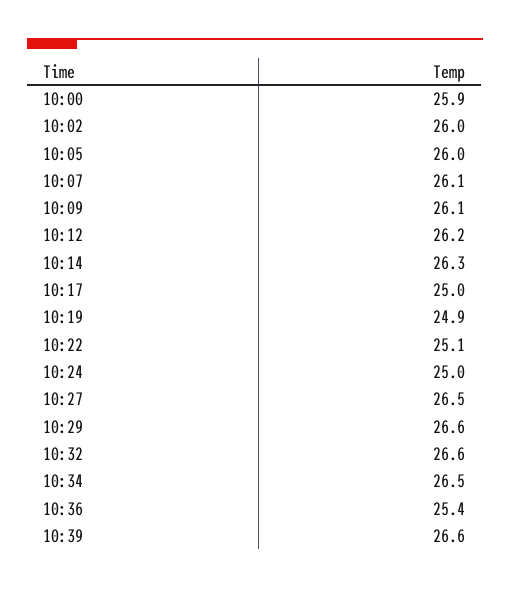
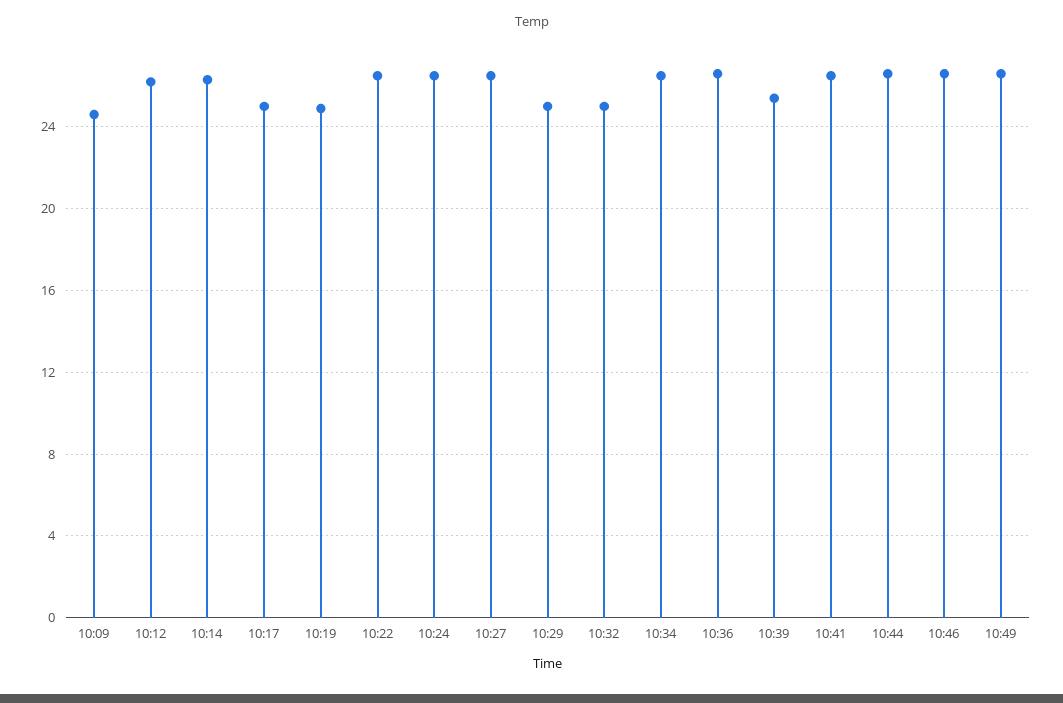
10:00: 25.9 -> none
10:02: 26 -> none
10:05: 26 -> none
10:07: 26.1 -> none
10:09: 26.1 -> 24.5
10:22: 25.1 -> 26.5
10:24: 25 -> 26.5
10:29: 26.6 -> 25
10:32: 26.6 -> 25
10:36: 25.4 -> 26.5
10:39: 26.6 -> 25.5
10:41: none -> 26.5
10:44: none -> 26.5
10:46: none -> 26.5
10:49: none -> 26.5

